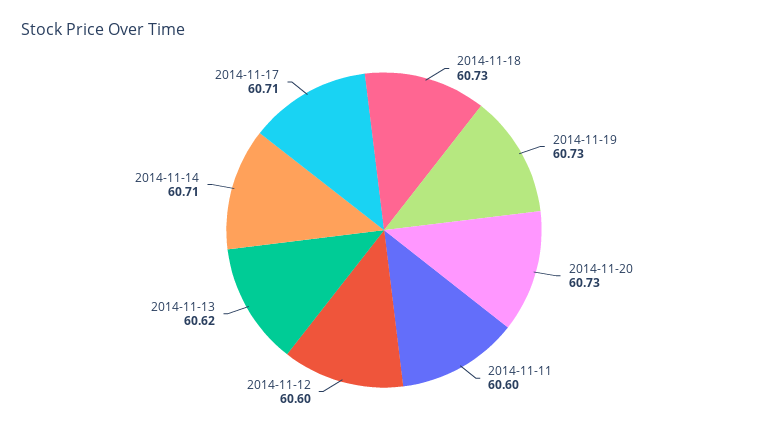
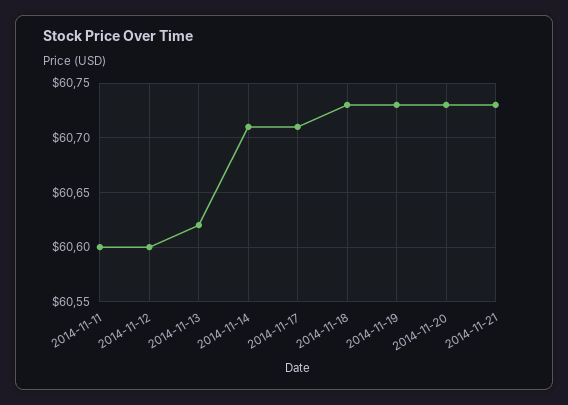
2014-11-21: none -> 60.73

